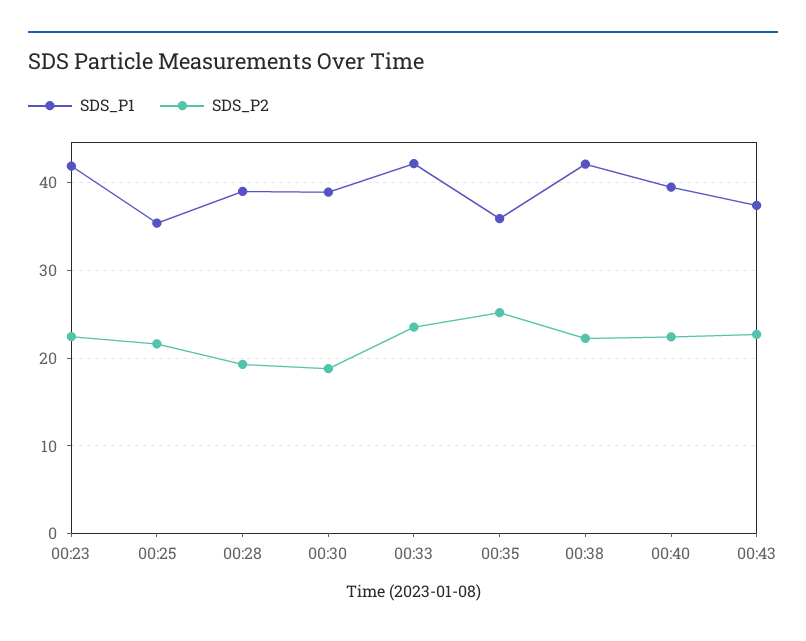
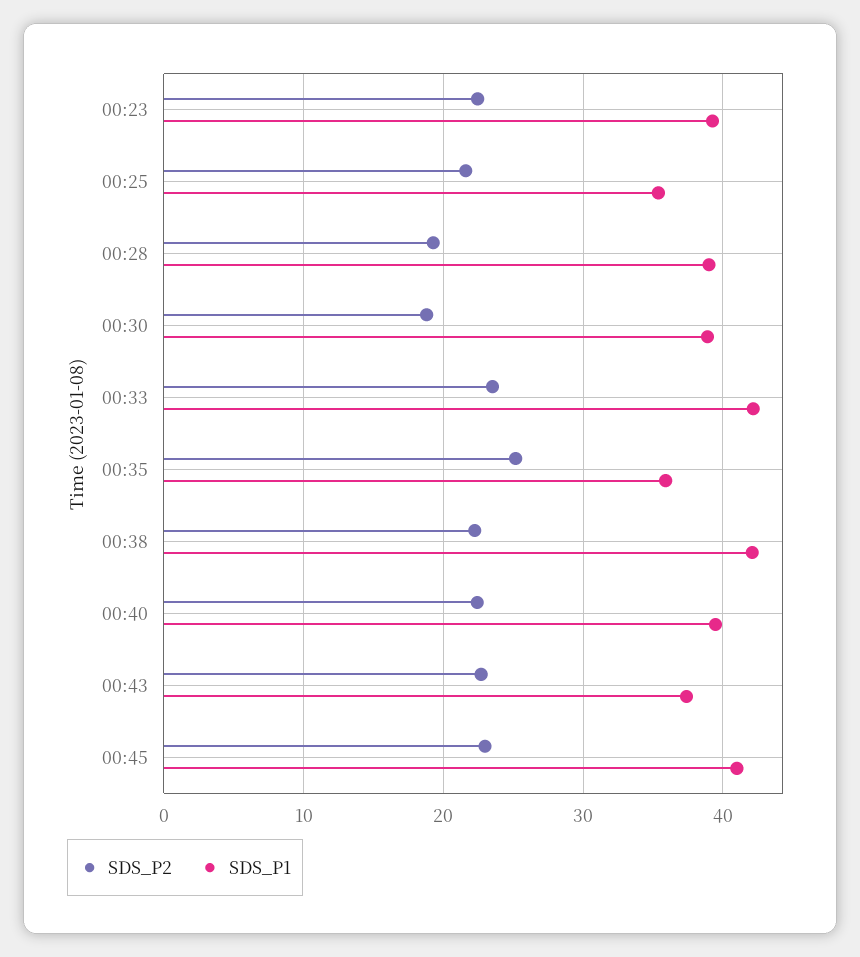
SDS_P1, 00:23: 42 -> 39
SDS_P2, 00:45: none -> 23
SDS_P1, 00:45: none -> 41

